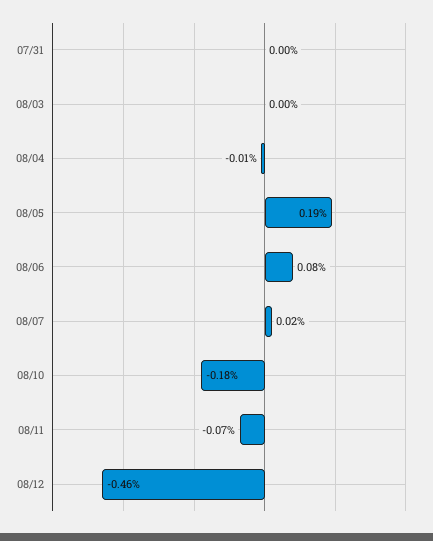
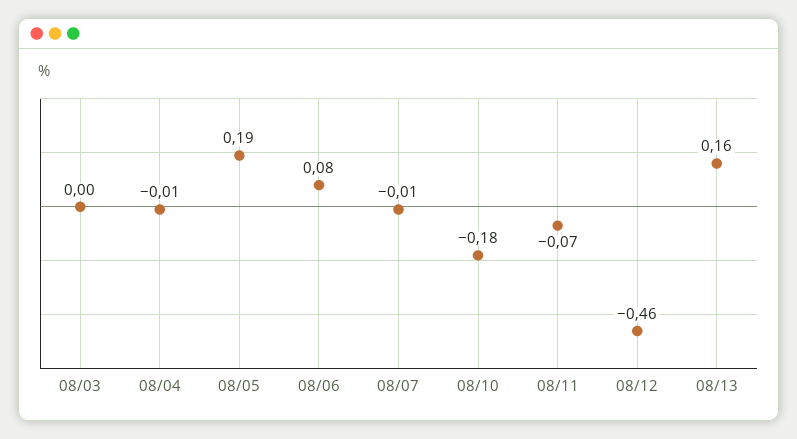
07/31: 0 -> none
08/07: 0.02 -> -0.01
08/13: none -> 0.16

